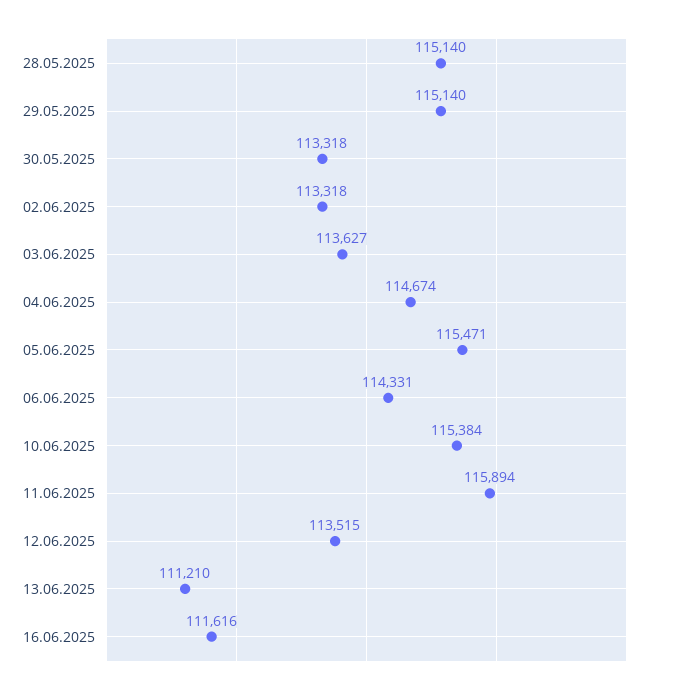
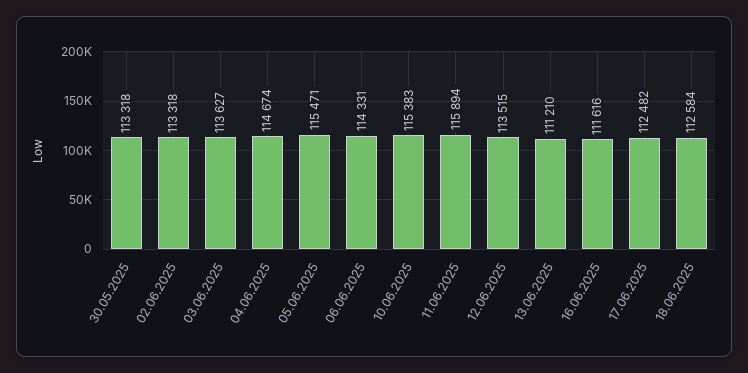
28.05.2025: 115140 -> none
29.05.2025: 115140 -> none
10.06.2025: 115384 -> 115383
17.06.2025: none -> 112482
18.06.2025: none -> 112584

